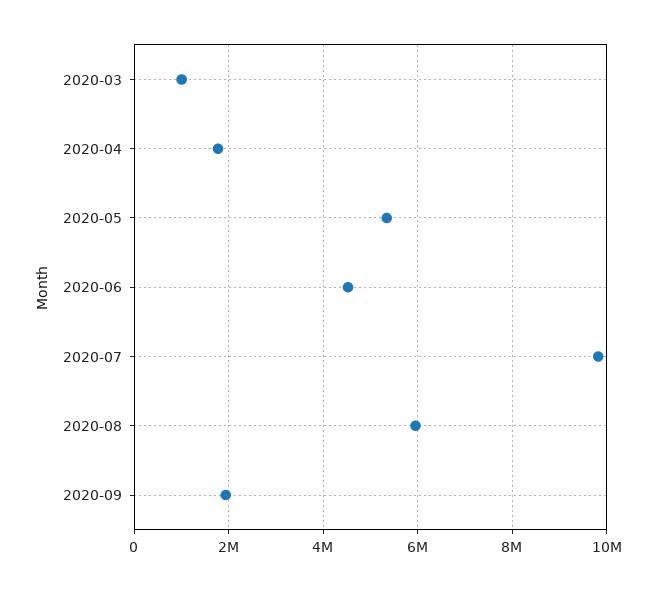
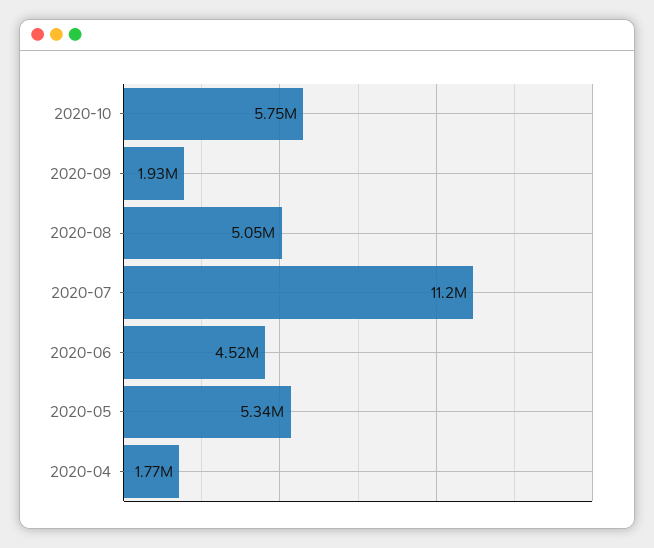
2020-03: 1000000 -> none
2020-07: 9800000 -> 11200000
2020-08: 6000000 -> 5050000
2020-10: none -> 5750000

